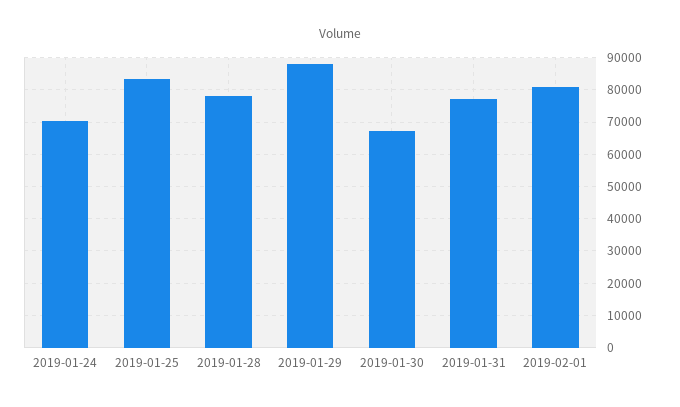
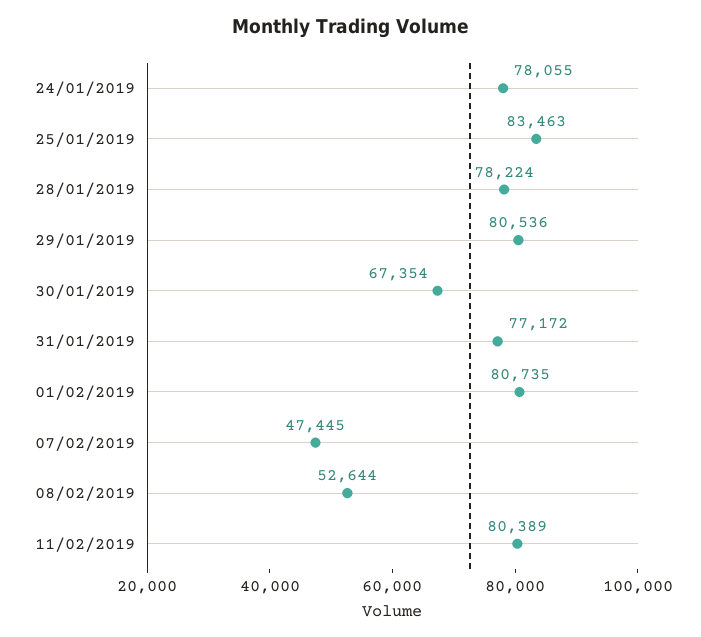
2019-01-24: 70000 -> 78055
2019-01-29: 88000 -> 80536
07/02/2019: none -> 47445
08/02/2019: none -> 52644
11/02/2019: none -> 80389

